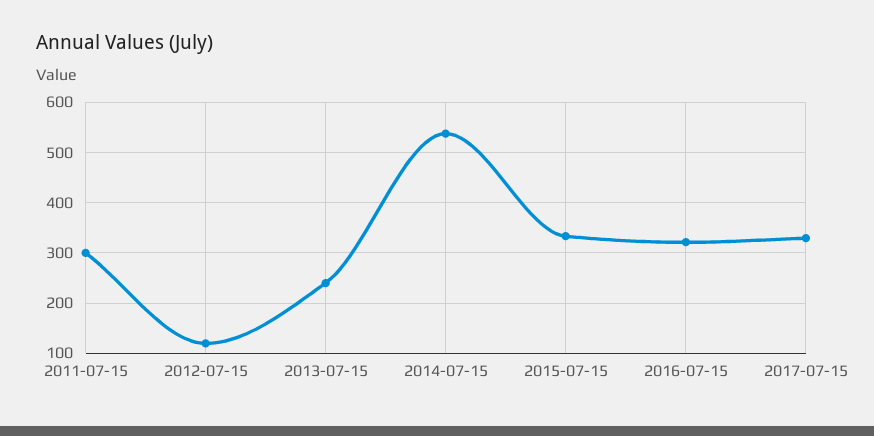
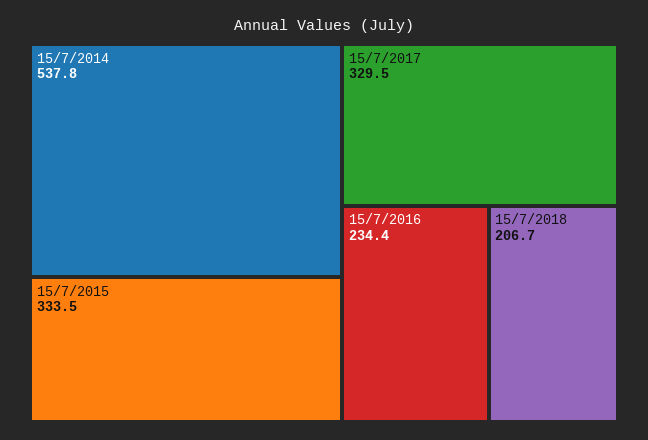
2011-07-15: 300 -> none
2012-07-15: 120 -> none
2013-07-15: 240 -> none
2016-07-15: 320 -> 234.4
15/7/2018: none -> 206.7

